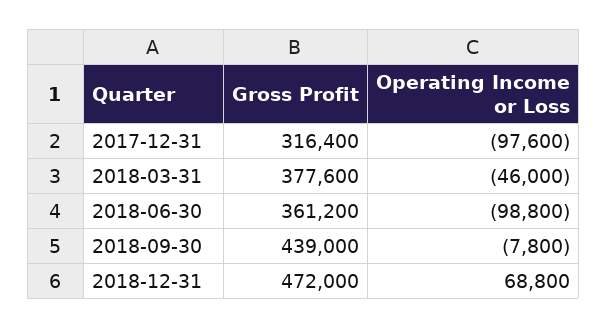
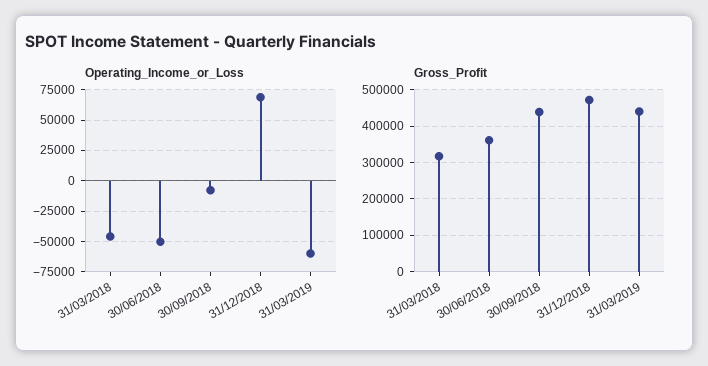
Gross Profit, 2017-12-31: 316400 -> none
Operating Income or Loss, 2017-12-31: -97600 -> none
Gross Profit, 2018-03-31: 377600 -> 320000
Operating Income or Loss, 2018-06-30: -98800 -> -50000
Operating Income or Loss, 31/03/2019: none -> -60000
Gross Profit, 31/03/2019: none -> 440000

